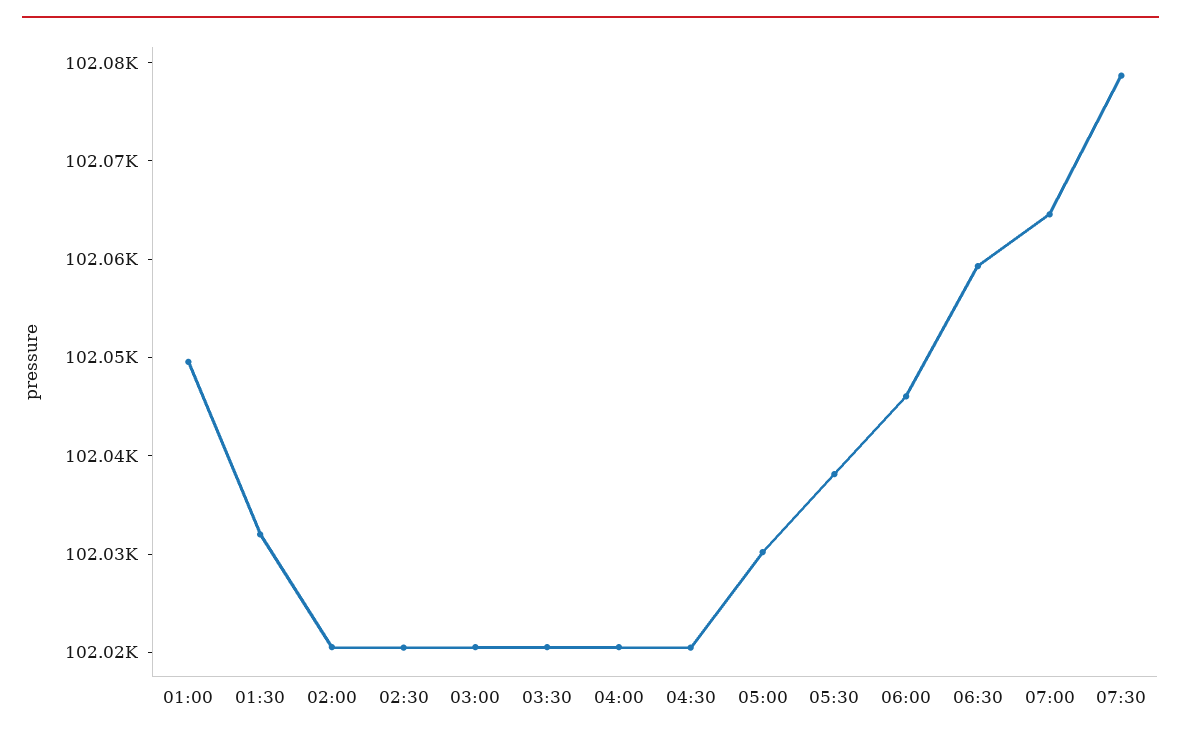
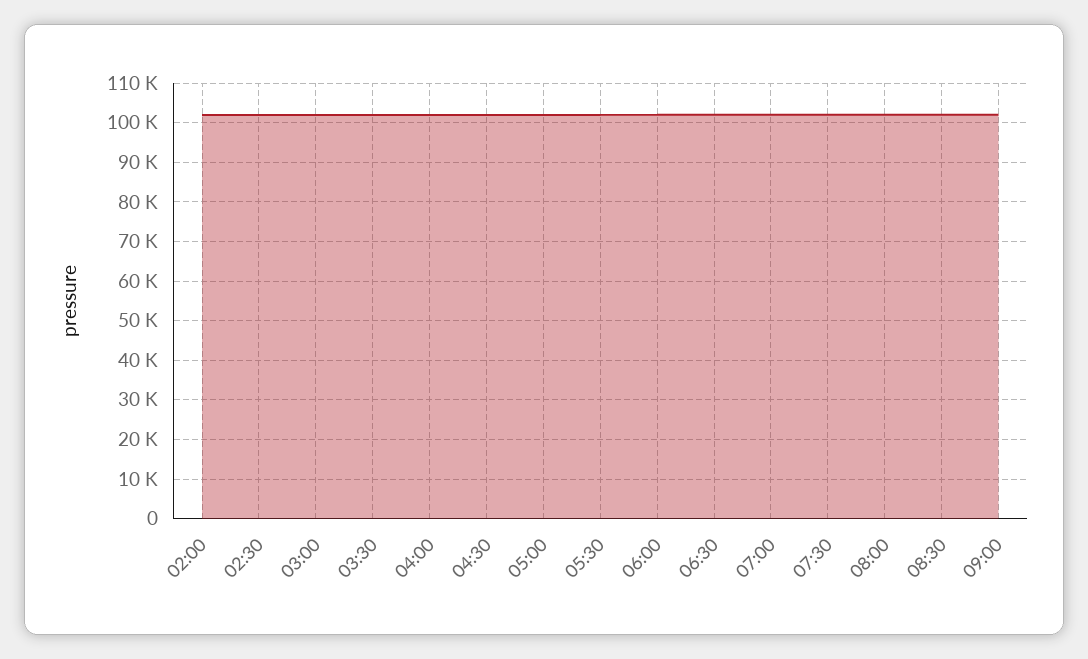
01:00: 102050 -> none
01:30: 102032 -> none
08:00: none -> 102000
08:30: none -> 102000
09:00: none -> 102000

